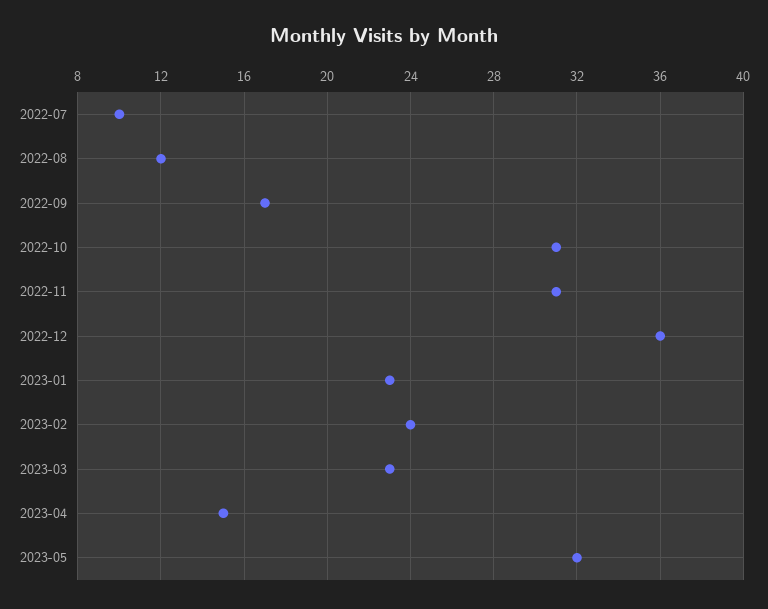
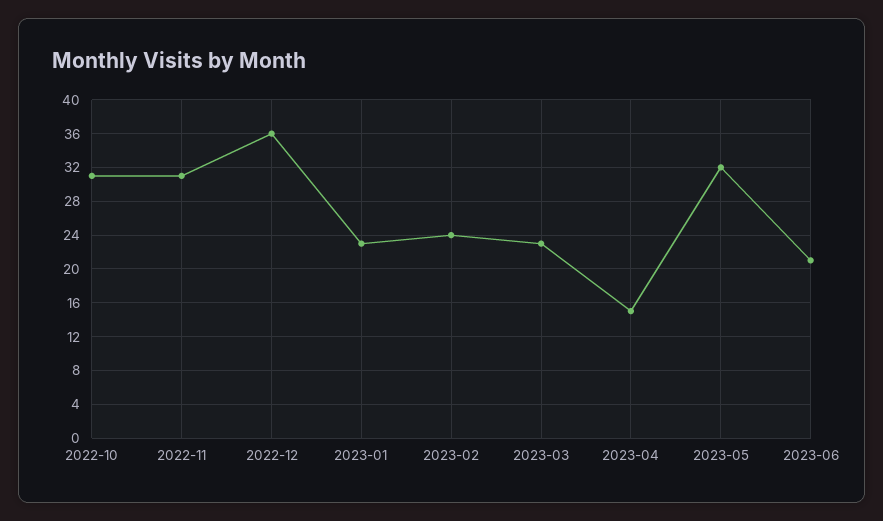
2022-07: 10 -> none
2022-08: 12 -> none
2022-09: 17 -> none
2023-06: none -> 21

